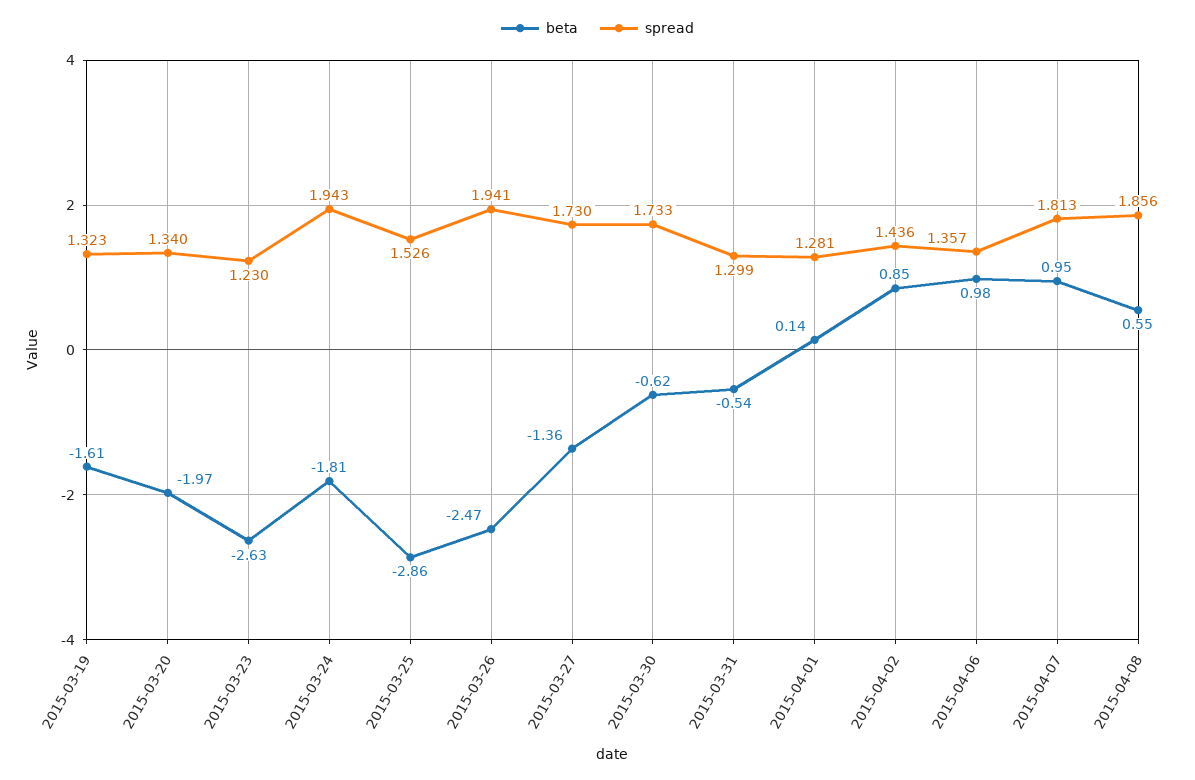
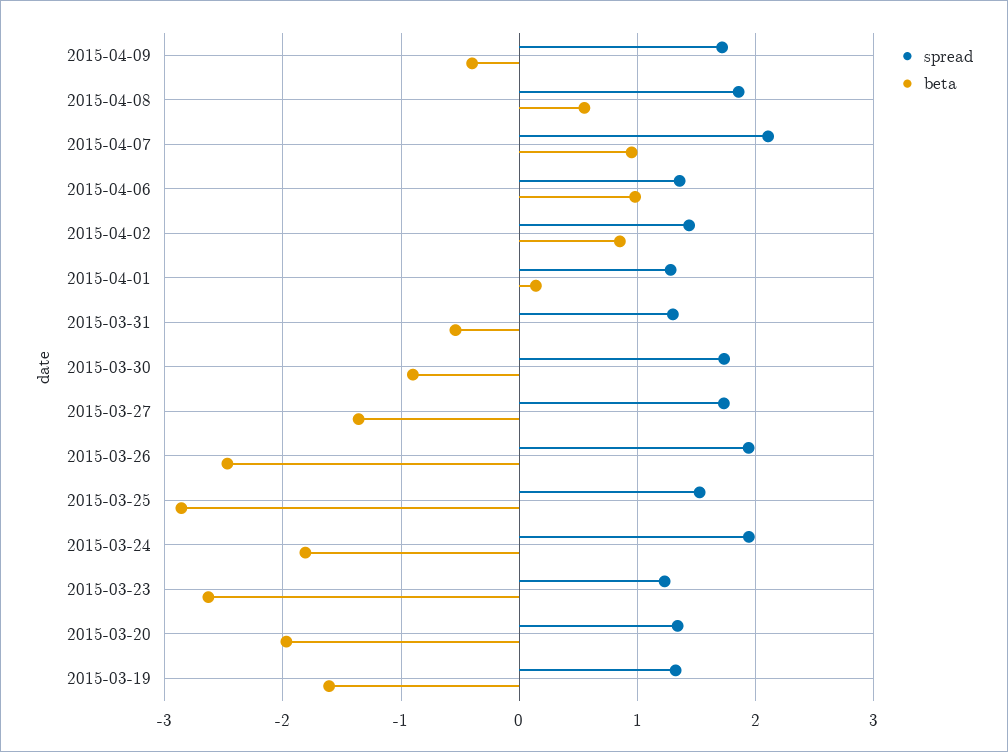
beta, 2015-03-30: -0.62 -> -0.9
spread, 2015-04-07: 1.813 -> 2.1
spread, 2015-04-09: none -> 1.7
beta, 2015-04-09: none -> -0.4

